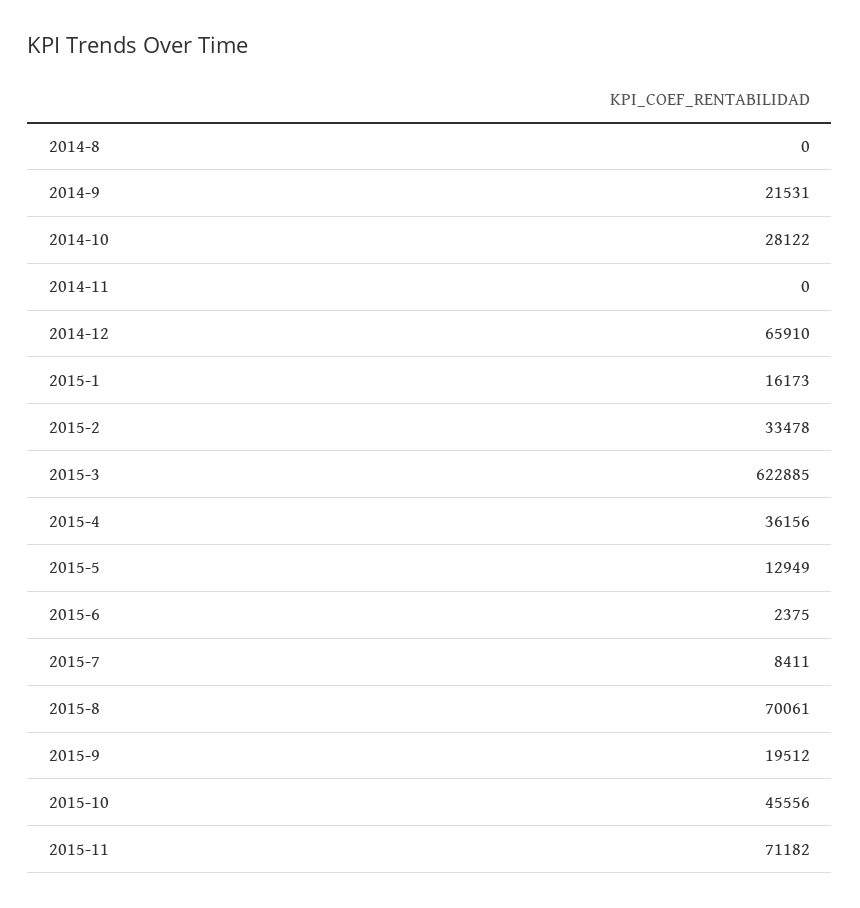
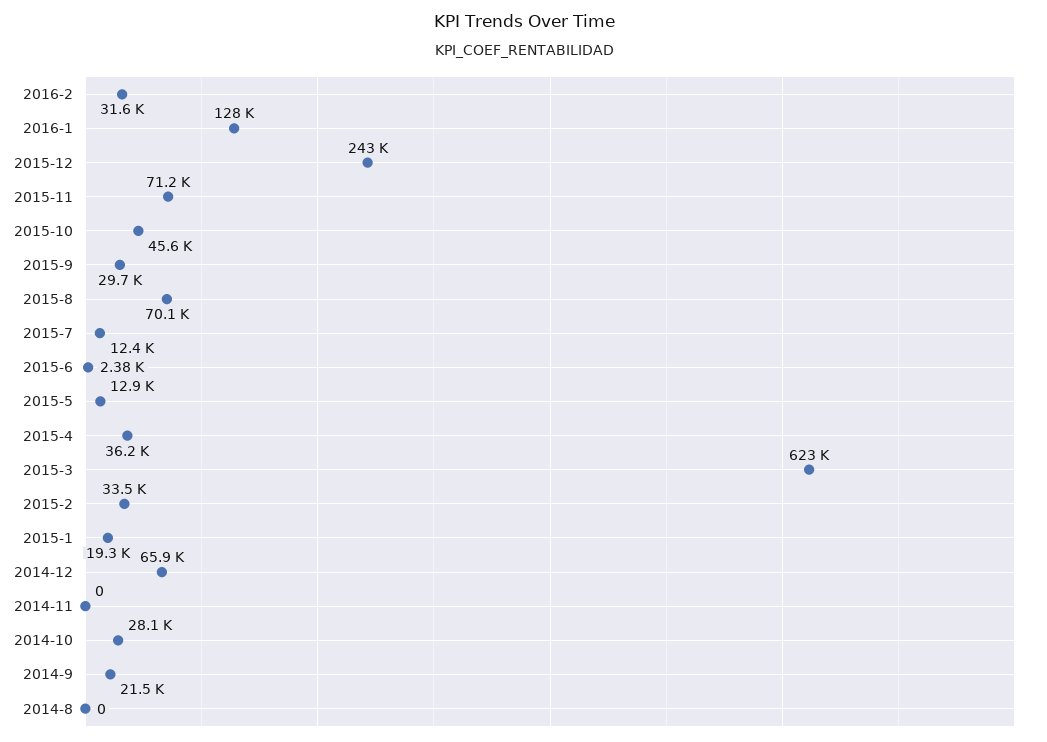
2015-1: 16173 -> 19300
2015-7: 8411 -> 12400
2015-9: 19512 -> 29700
2016-2: none -> 31600
2016-1: none -> 128000
2015-12: none -> 243000

